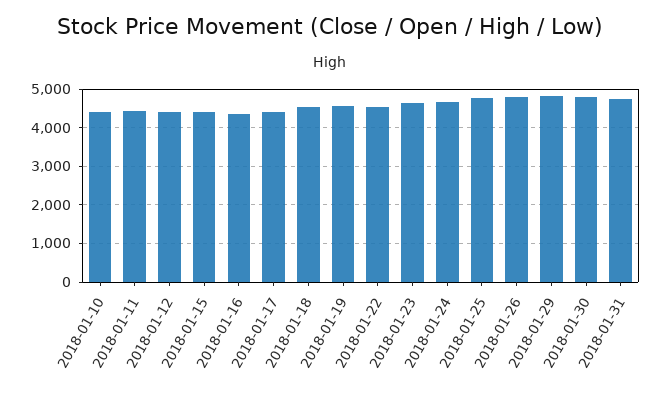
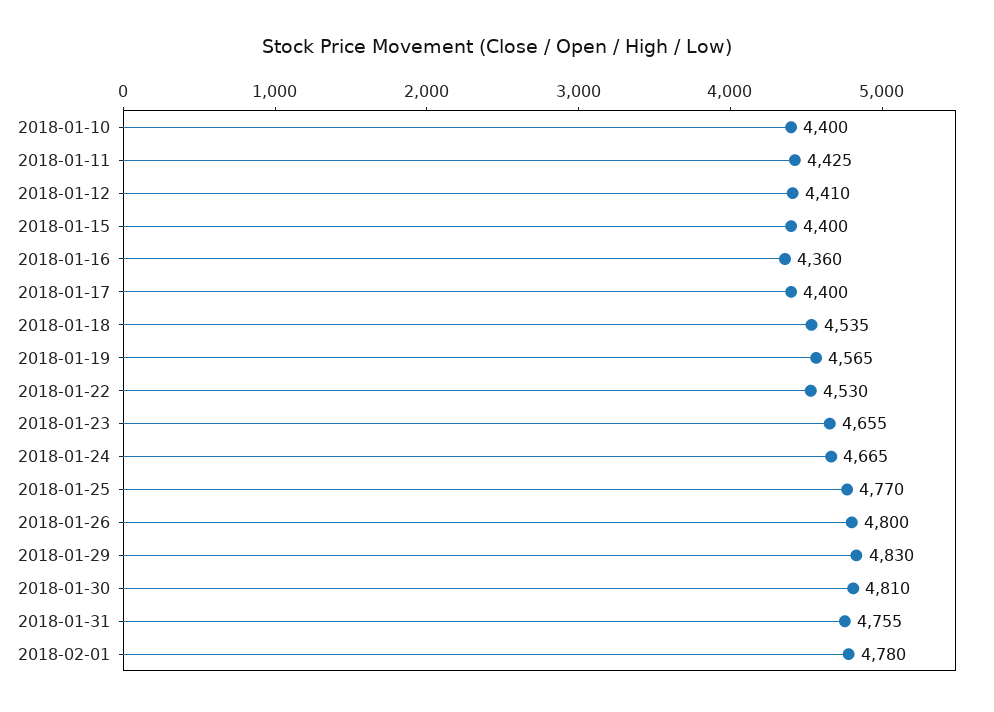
2018-02-01: none -> 4780

